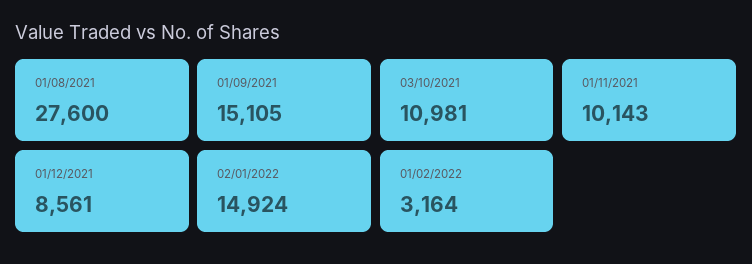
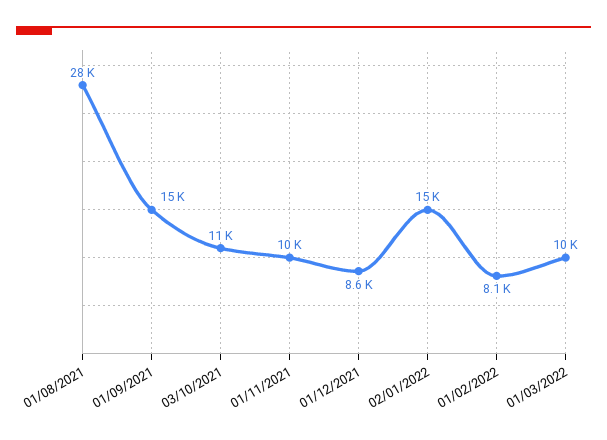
01/02/2022: 3164 -> 8100
01/03/2022: none -> 10000

